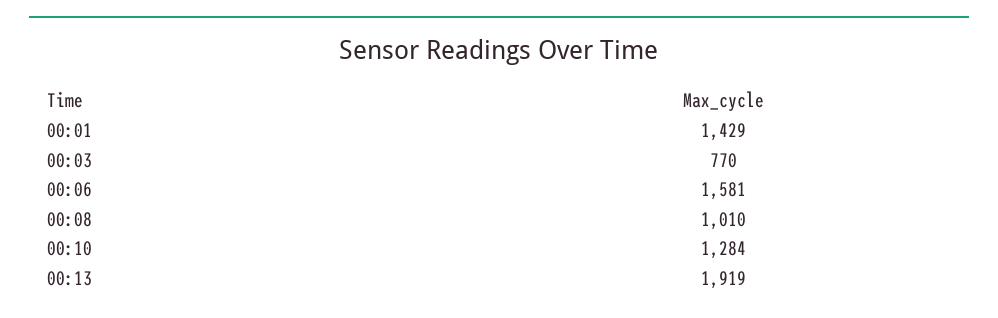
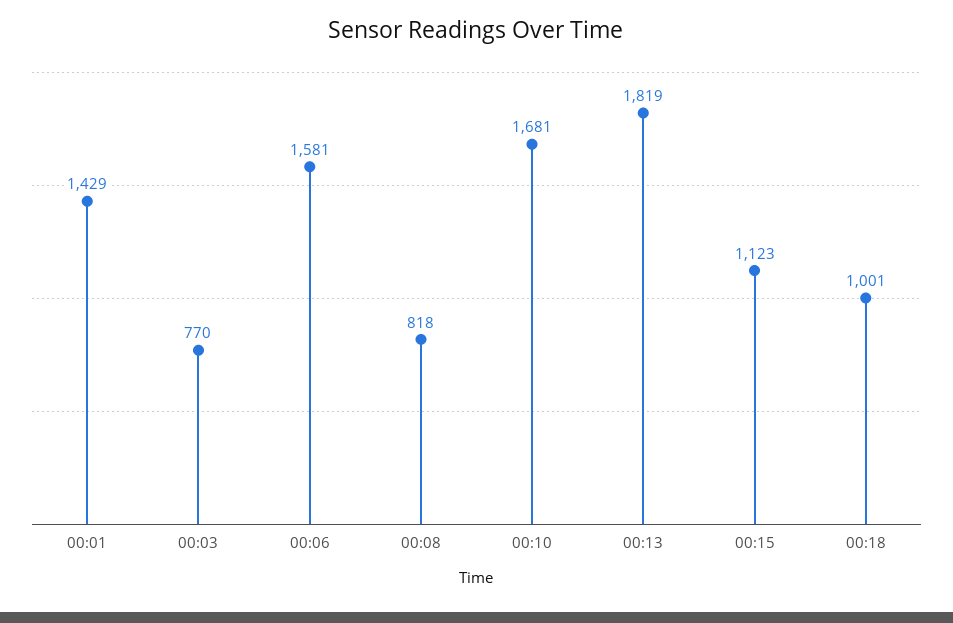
00:08: 1010 -> 818
00:10: 1284 -> 1681
00:13: 1919 -> 1819
00:15: none -> 1123
00:18: none -> 1001

